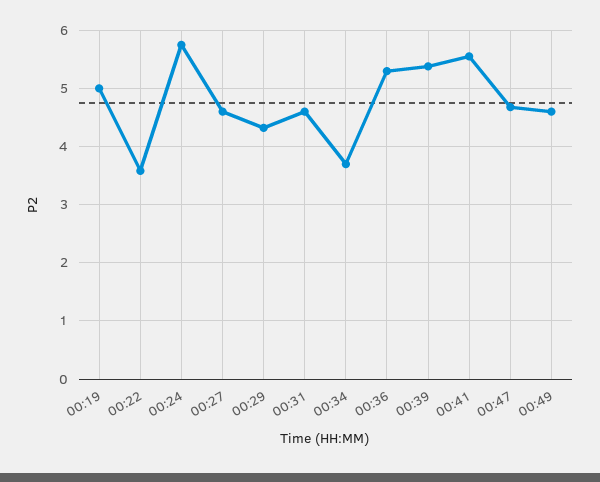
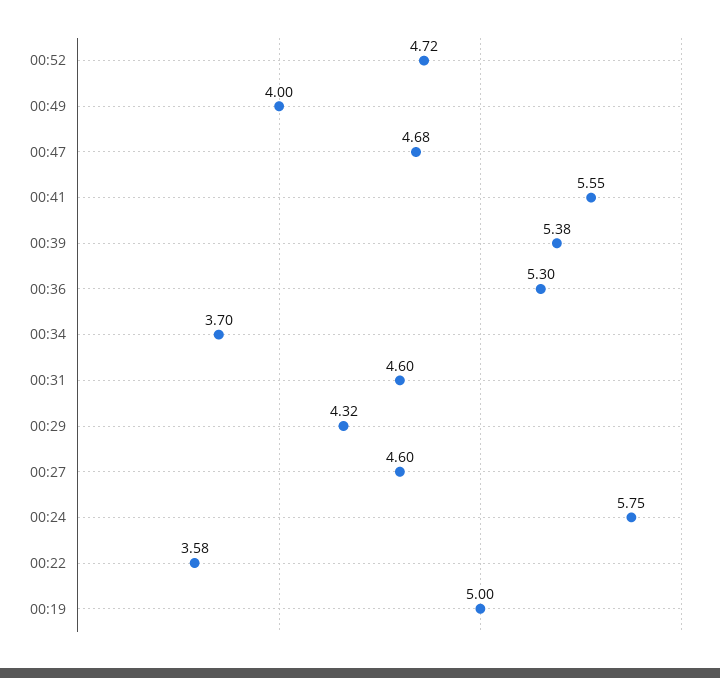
00:49: 4.6 -> 4
00:52: none -> 4.72

